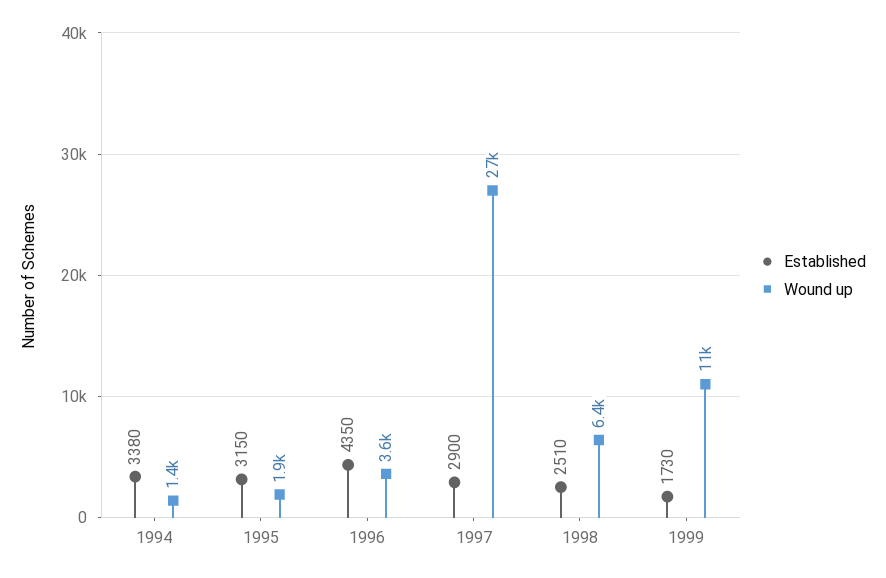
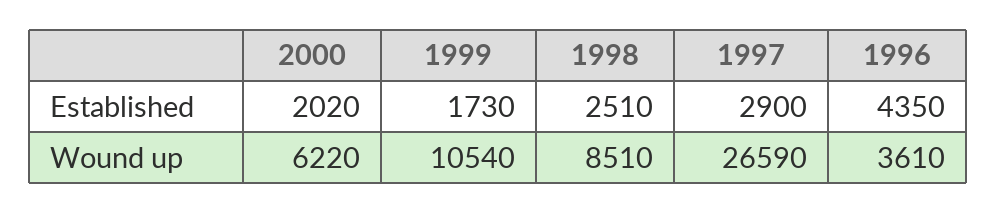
Established, 1994: 3380 -> none
Wound up, 1994: 1400 -> none
Established, 1995: 3150 -> none
Wound up, 1995: 1900 -> none
Wound up, 1998: 6400 -> 8510
Established, 2000: none -> 2020
Wound up, 2000: none -> 6220

